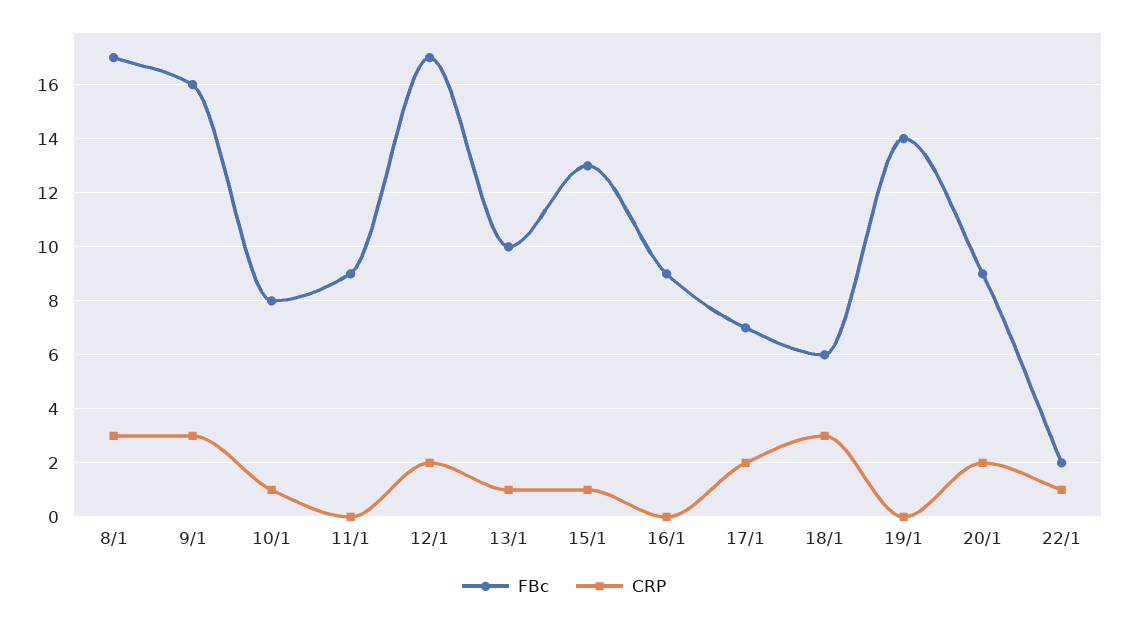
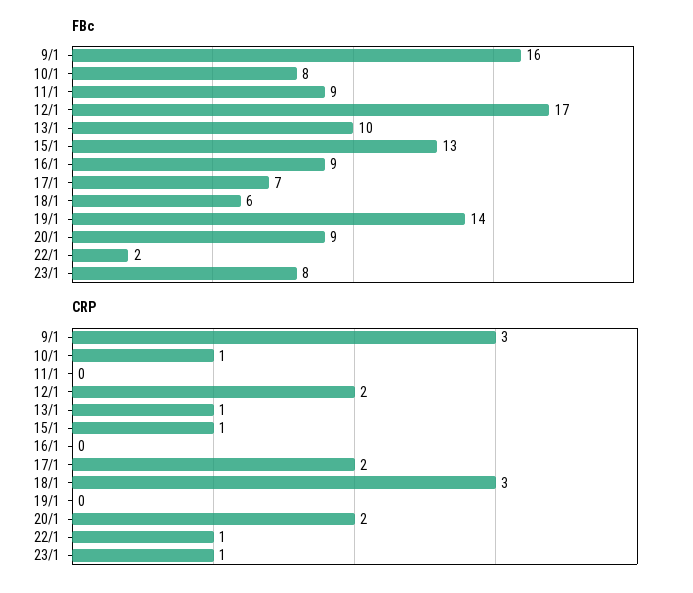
FBc, 8/1: 17 -> none
CRP, 8/1: 3 -> none
FBc, 23/1: none -> 8
CRP, 23/1: none -> 1

